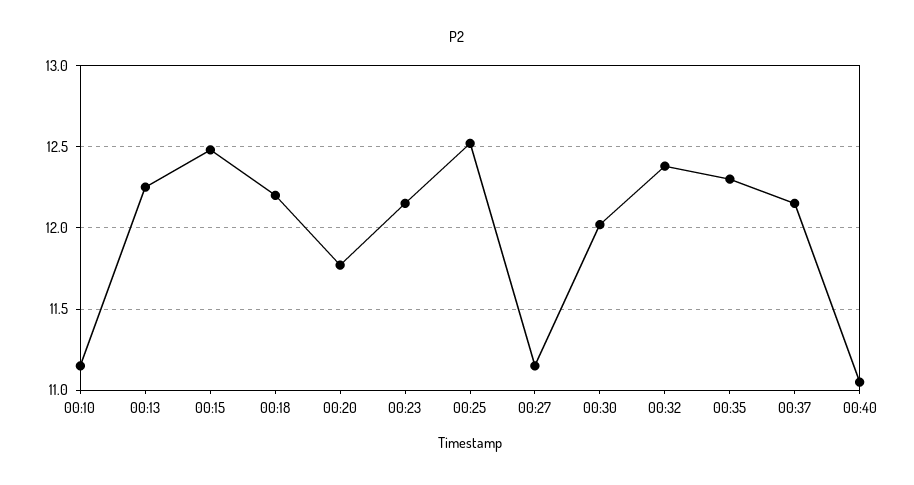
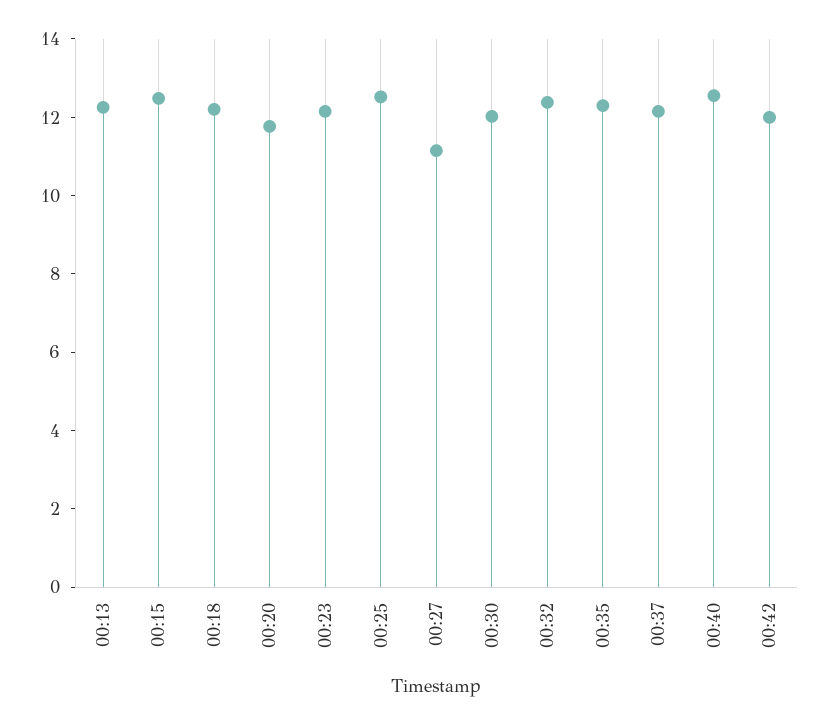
00:10: 11.15 -> none
00:40: 11.05 -> 12.5
00:42: none -> 12

